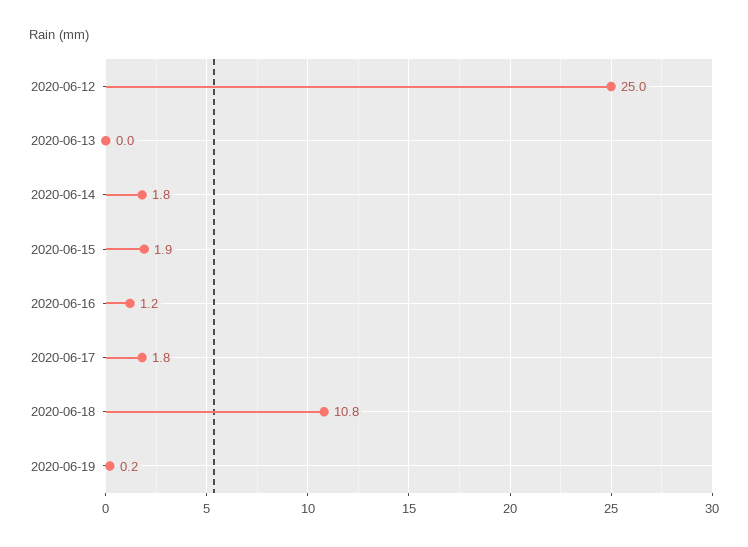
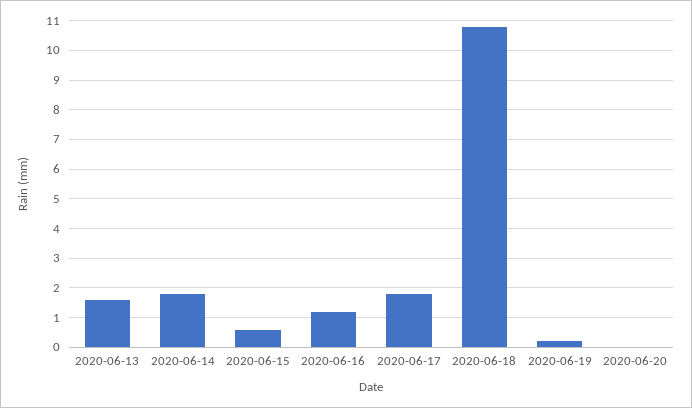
2020-06-12: 25 -> none
2020-06-13: 0 -> 1.5
2020-06-15: 1.9 -> 0.5
2020-06-20: none -> 0

